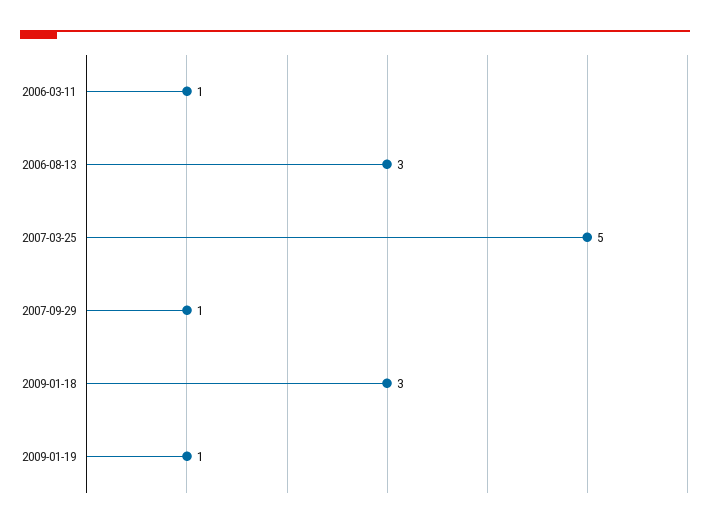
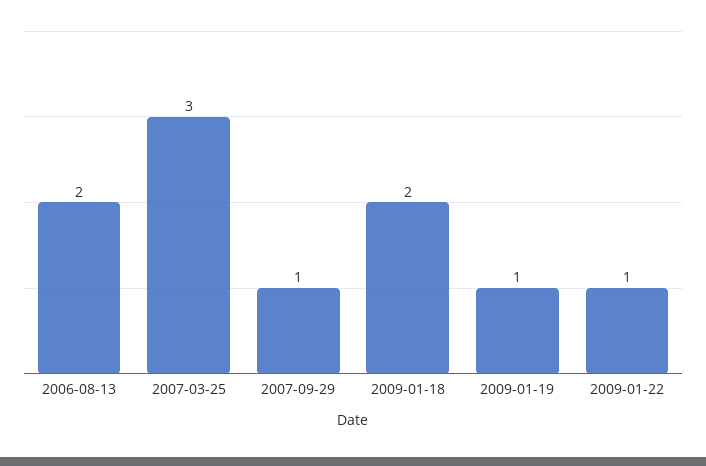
2006-03-11: 1 -> none
2006-08-13: 3 -> 2
2007-03-25: 5 -> 3
2009-01-18: 3 -> 2
2009-01-22: none -> 1

